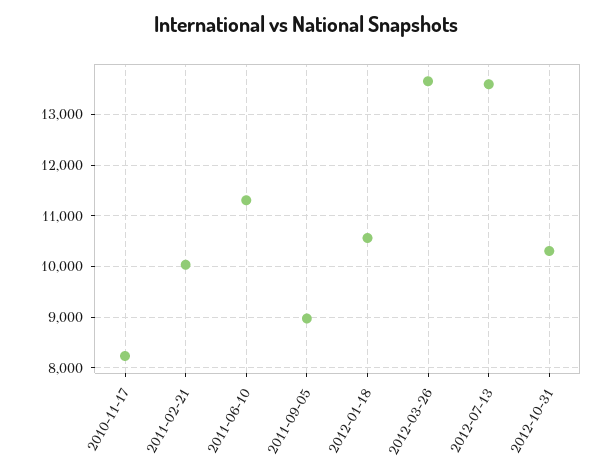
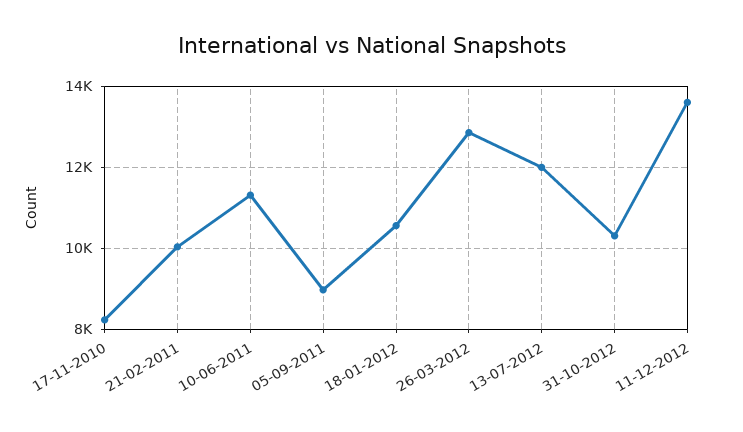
2012-03-26: 13600 -> 12800
2012-07-13: 13600 -> 12000
11-12-2012: none -> 13600

